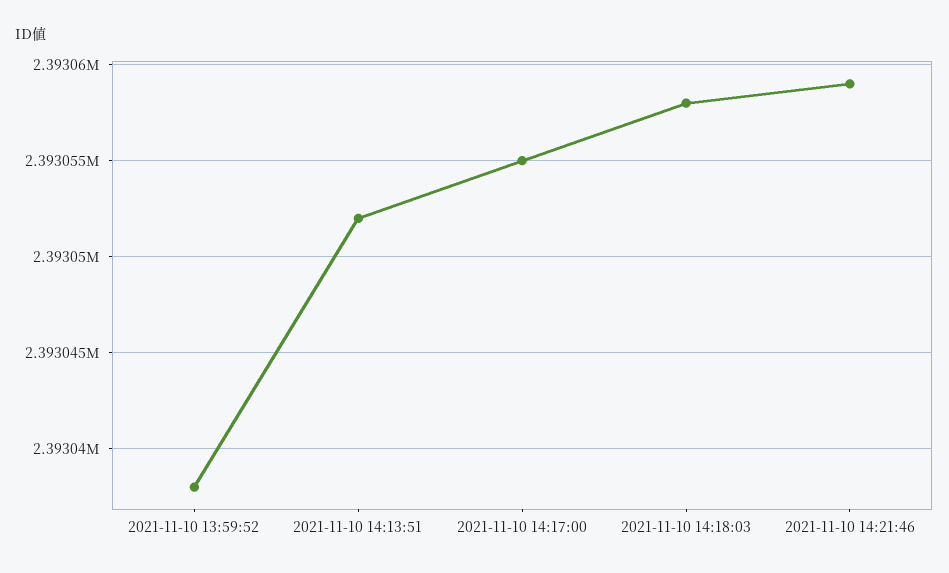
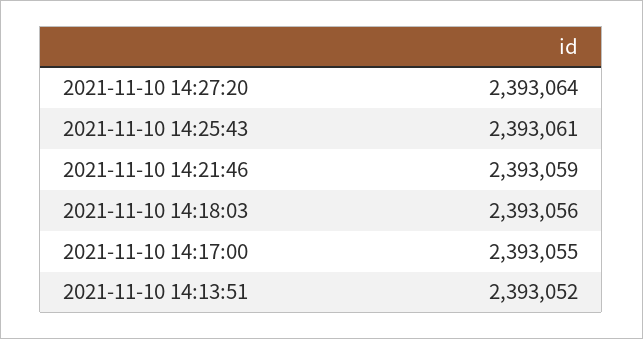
2021-11-10 13:59:52: 2393038 -> none
2021-11-10 14:18:03: 2393058 -> 2393056
2021-11-10 14:27:20: none -> 2393064
2021-11-10 14:25:43: none -> 2393061

